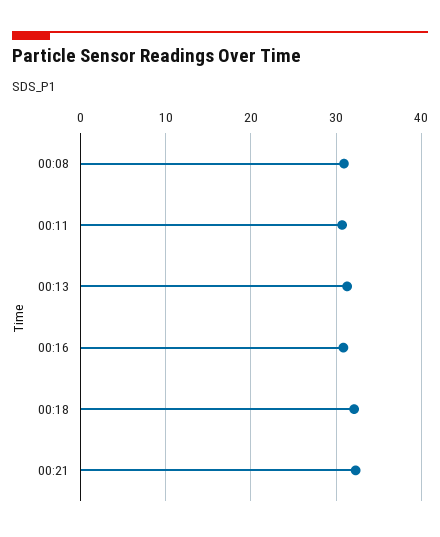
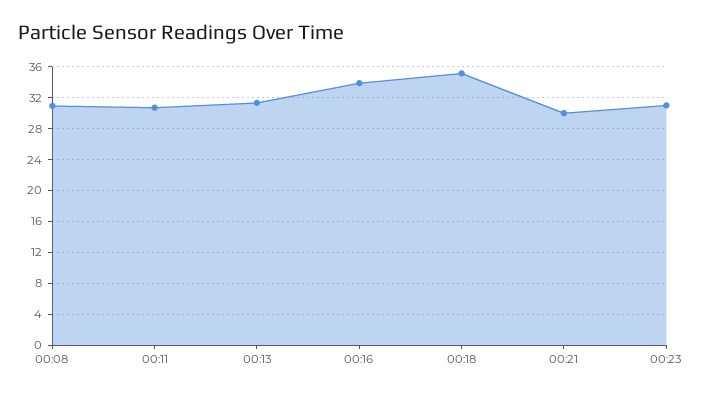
00:16: 31 -> 34
00:18: 32 -> 35
00:21: 32 -> 30
00:23: none -> 31

